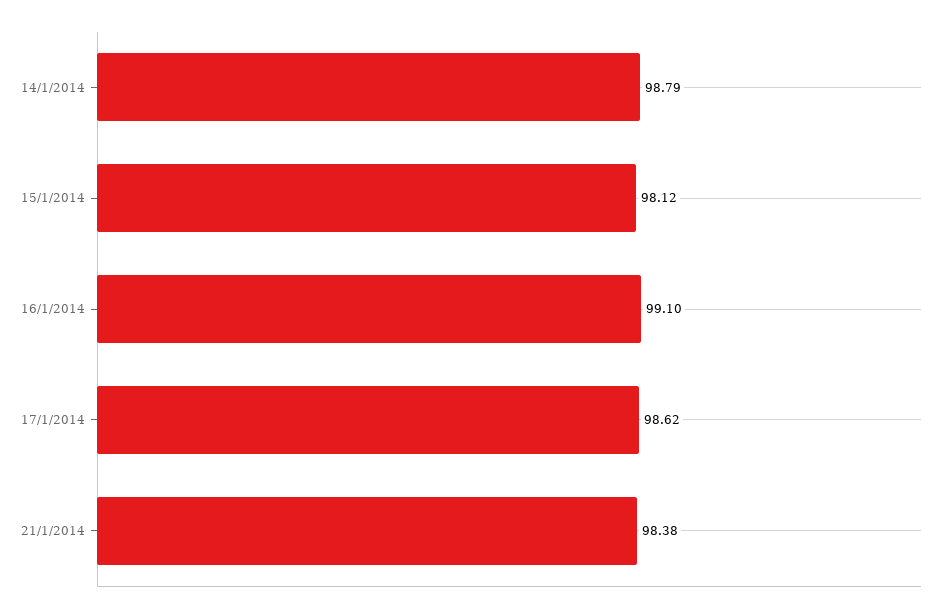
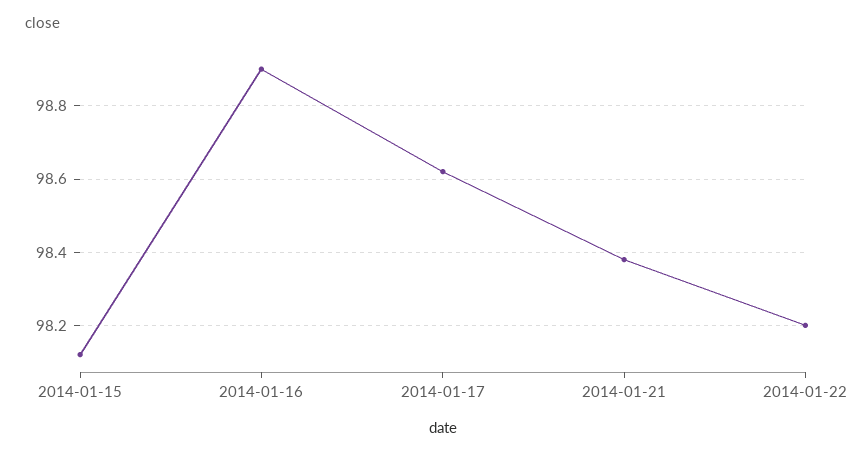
14/1/2014: 98.79 -> none
16/1/2014: 99.1 -> 98.9
2014-01-22: none -> 98.2

